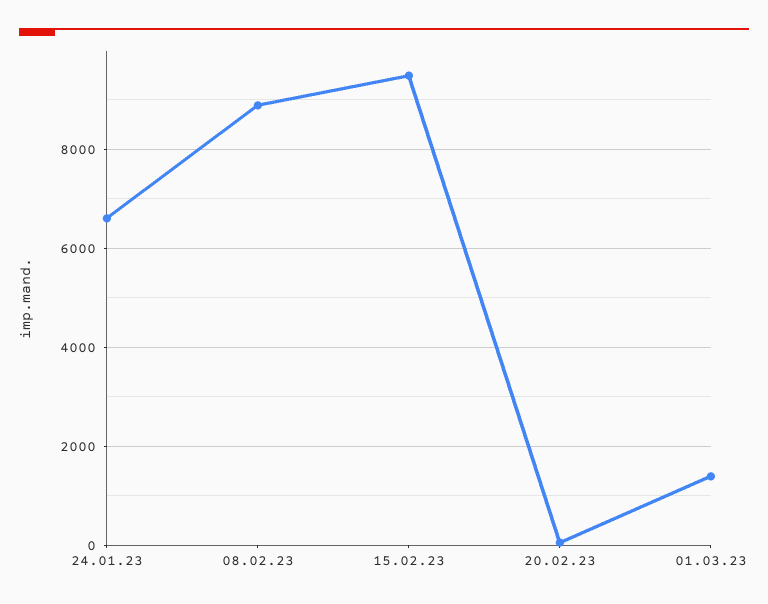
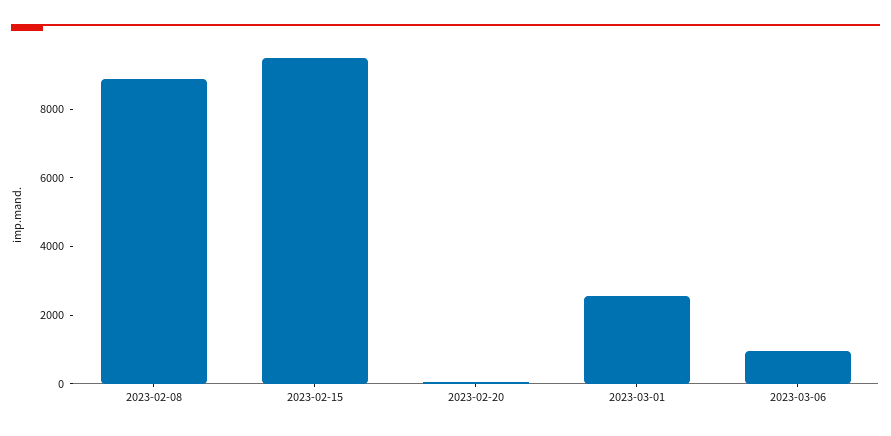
24.01.23: 6600 -> none
01.03.23: 1400 -> 2500
2023-03-06: none -> 1000

